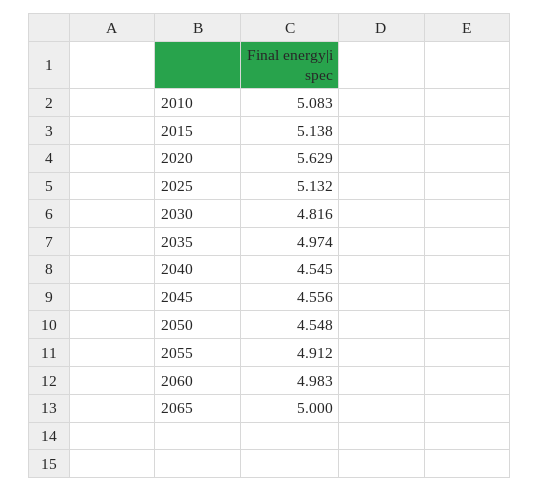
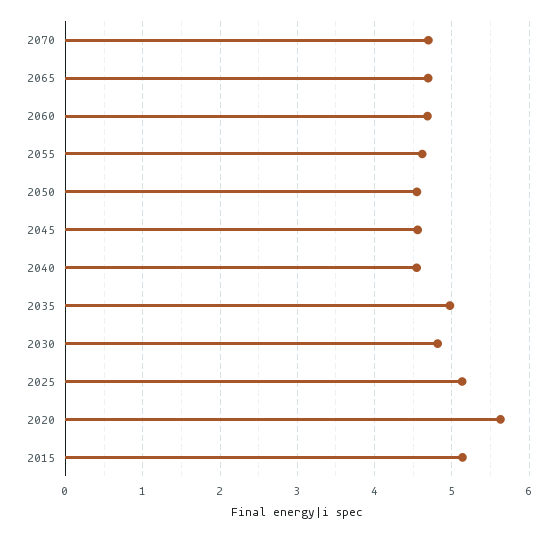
2010: 5.083 -> none
2055: 4.912 -> 4.6
2060: 4.983 -> 4.7
2065: 5 -> 4.7
2070: none -> 4.7

